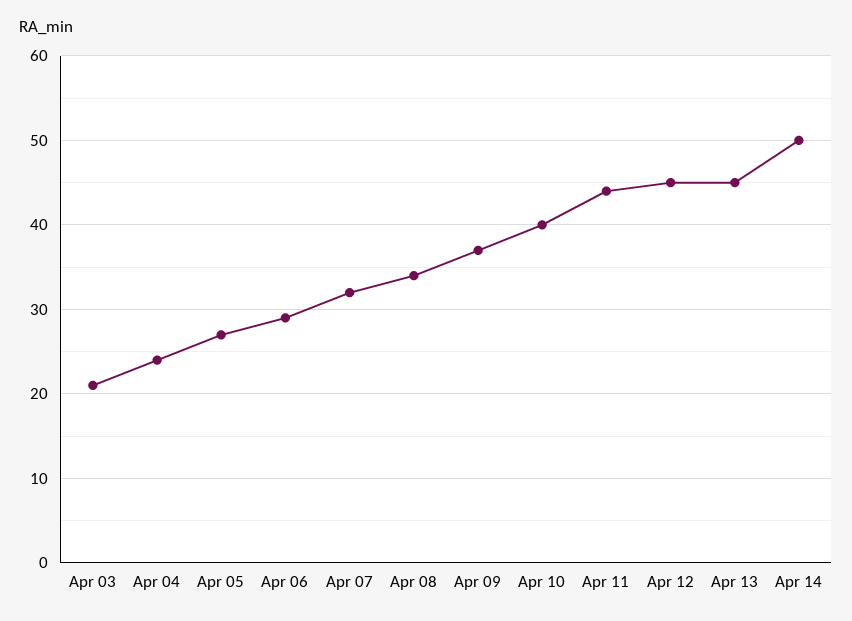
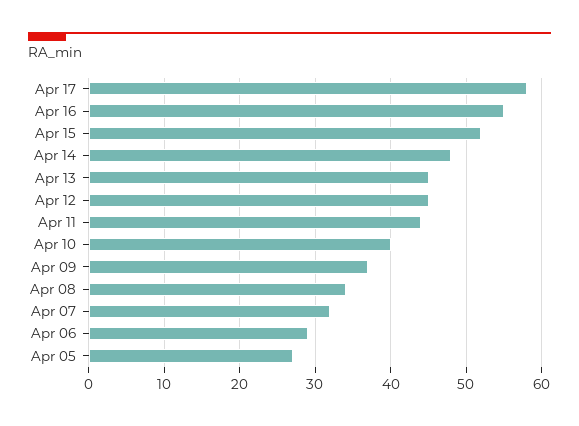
Apr 03: 21 -> none
Apr 04: 24 -> none
Apr 14: 50 -> 48
Apr 17: none -> 58
Apr 16: none -> 55
Apr 15: none -> 52

